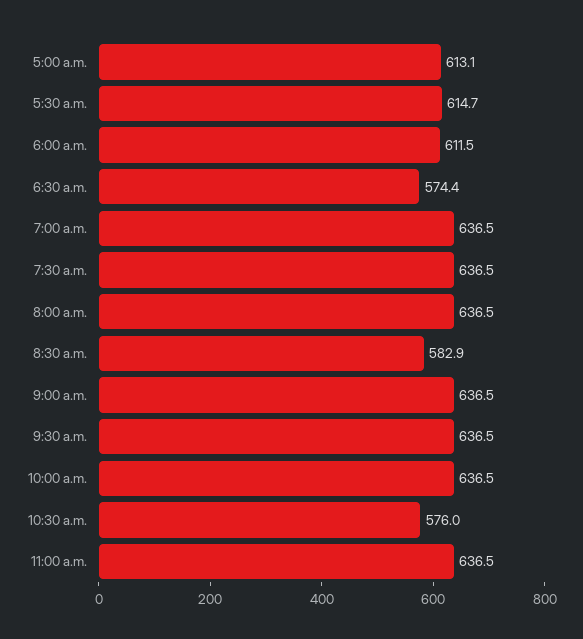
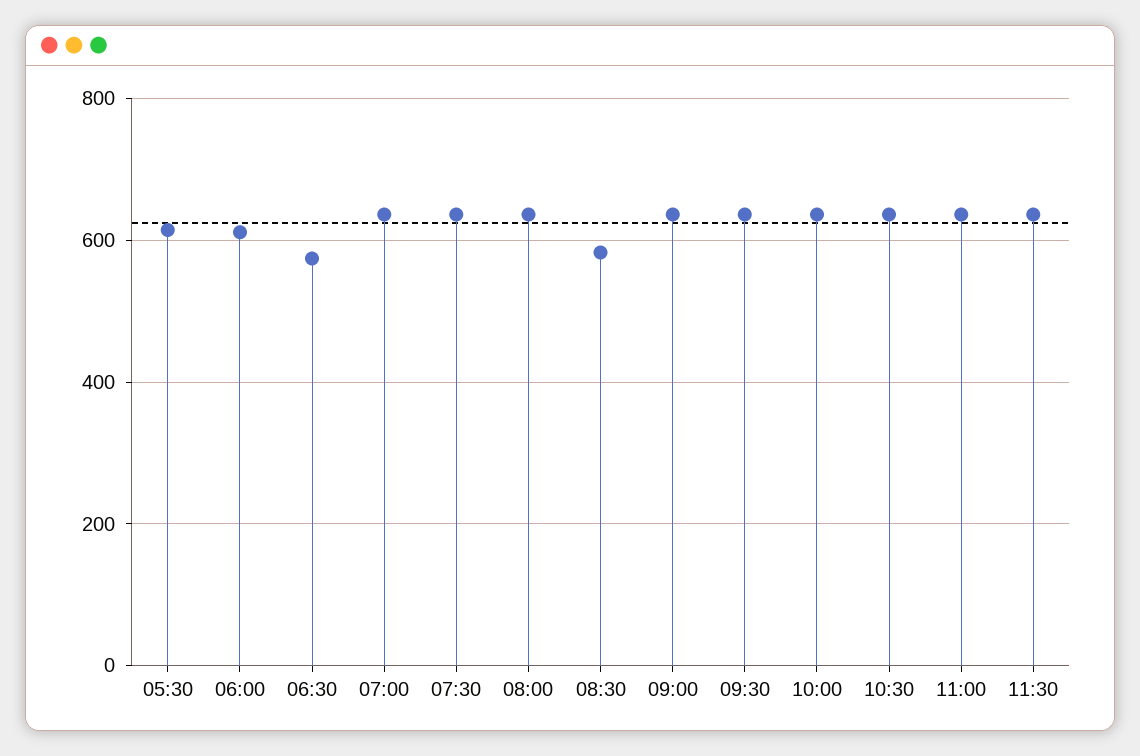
5:00 a.m.: 613.1 -> none
10:30 a.m.: 576 -> 640
11:30: none -> 640

